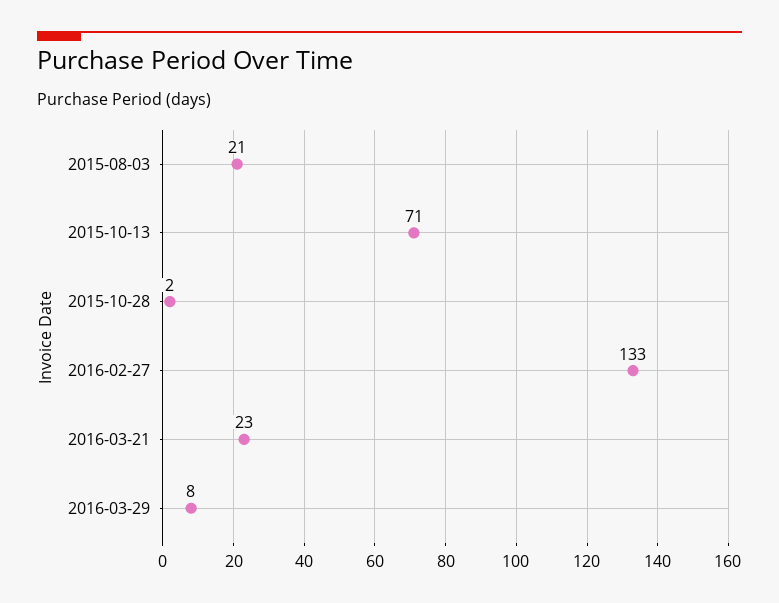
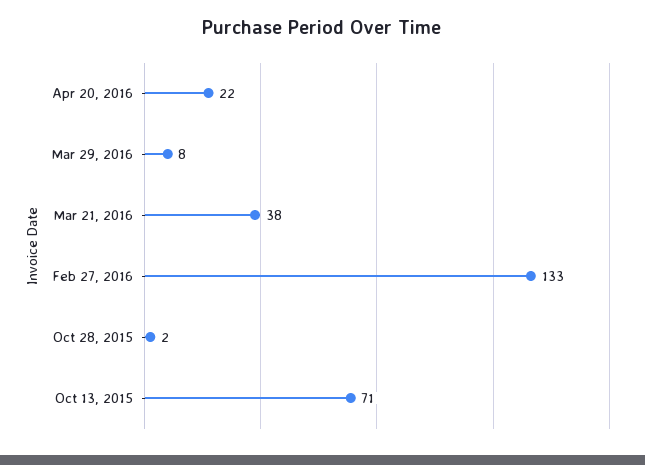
2015-08-03: 21 -> none
2016-03-21: 23 -> 38
Apr 20, 2016: none -> 22

